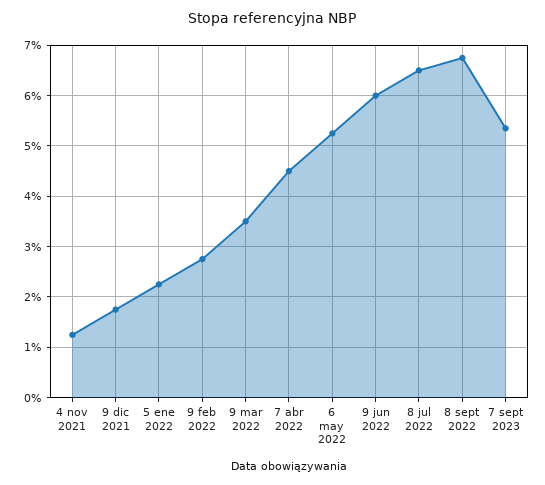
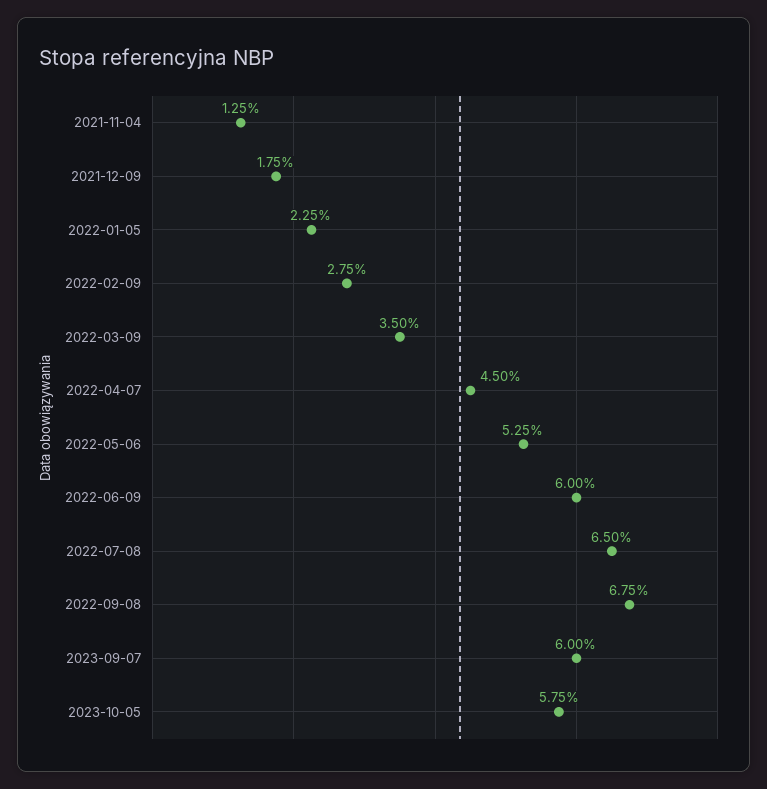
7 sept 2023: 5.4 -> 6
2023-10-05: none -> 5.75

